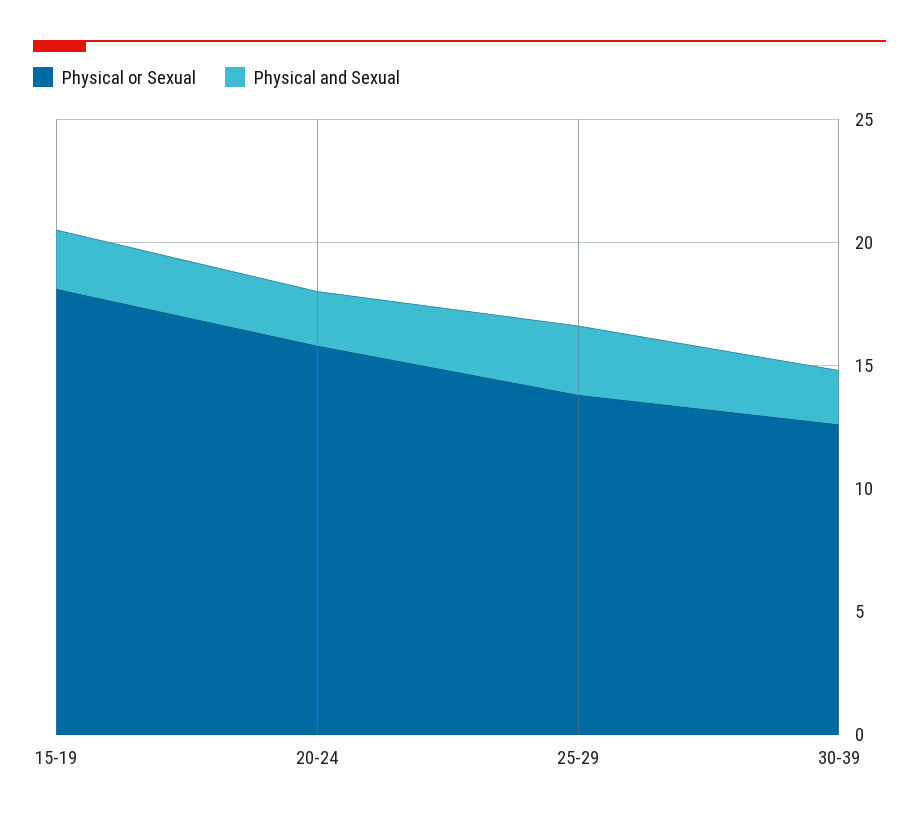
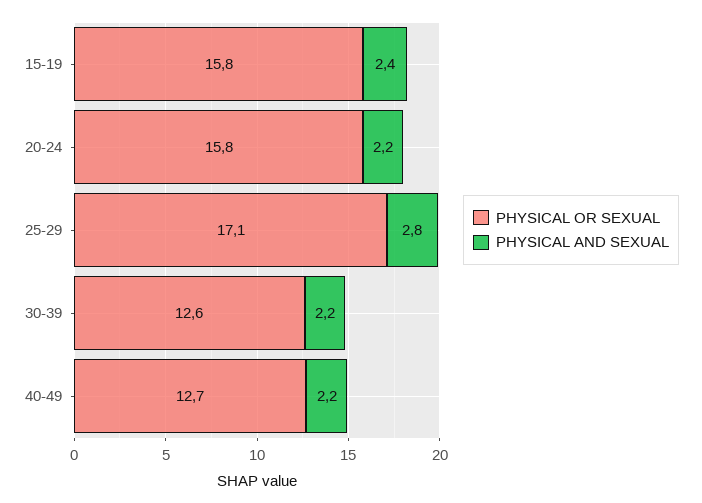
Physical or Sexual, 15-19: 18 -> 15.8
Physical or Sexual, 25-29: 14 -> 17.1
Physical or Sexual, 40-49: none -> 12.7
Physical and Sexual, 40-49: none -> 2.2

